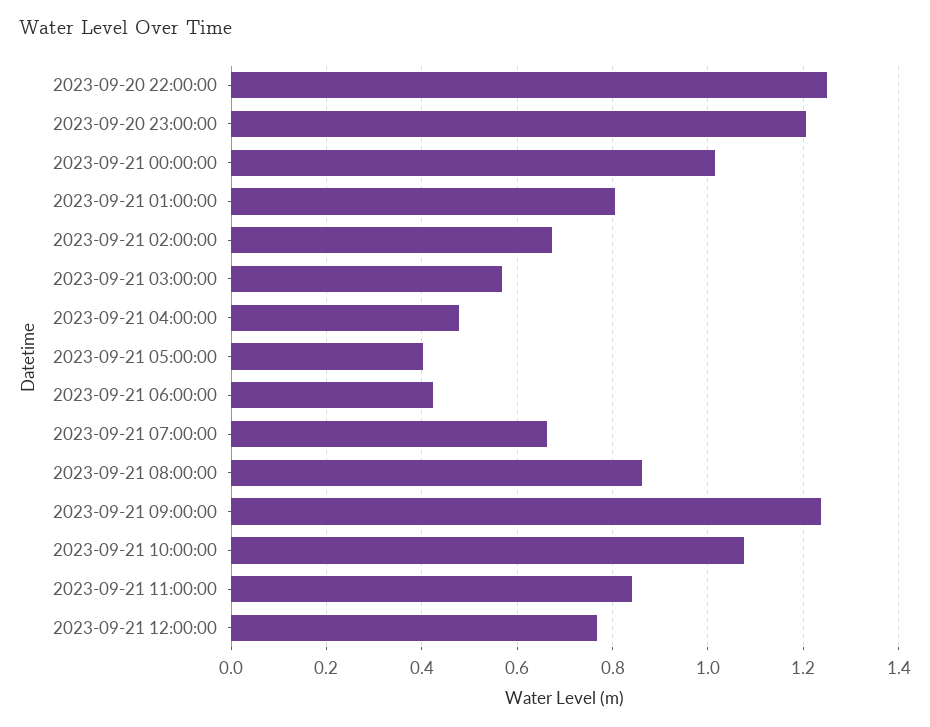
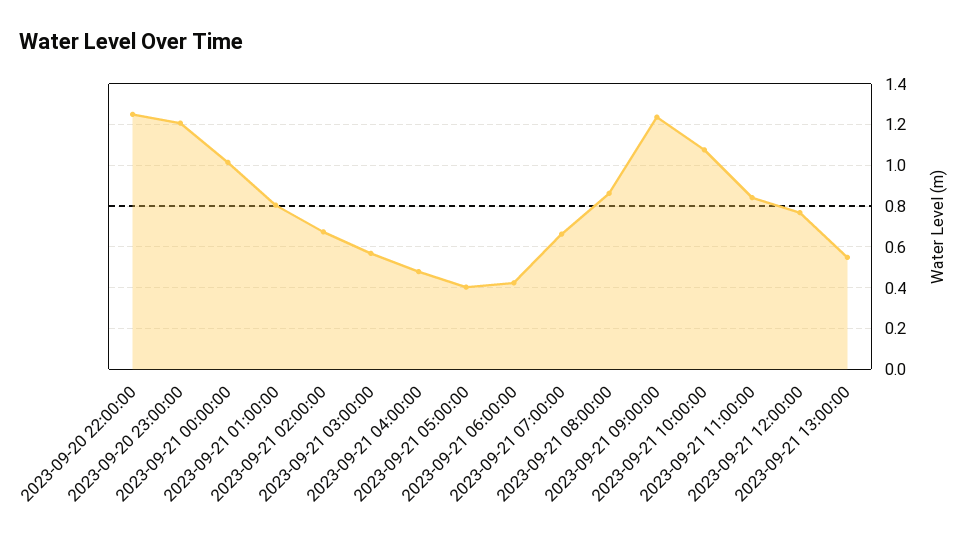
2023-09-21 13:00:00: none -> 0.55

